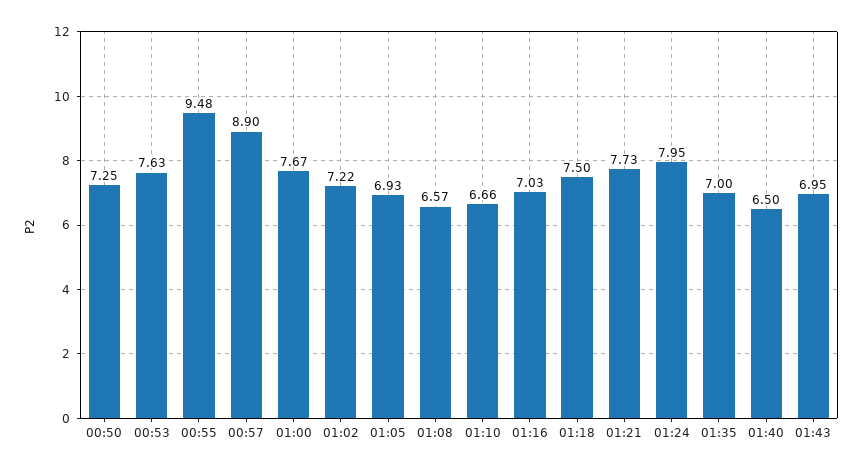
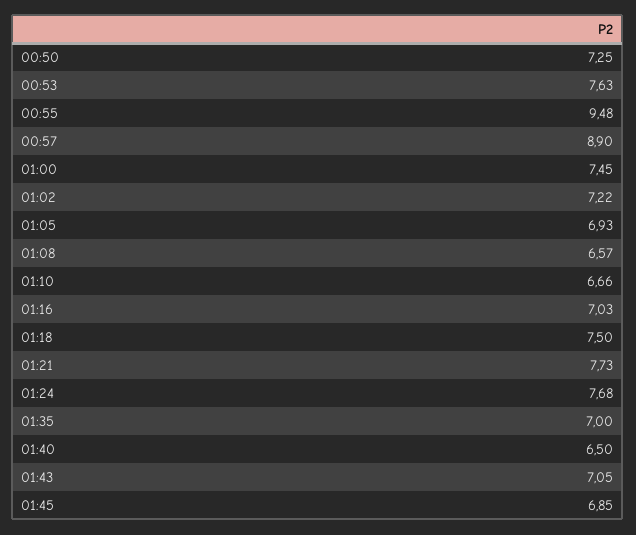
01:00: 7.67 -> 7.45
01:24: 7.95 -> 7.68
01:43: 6.95 -> 7.05
01:45: none -> 6.85

